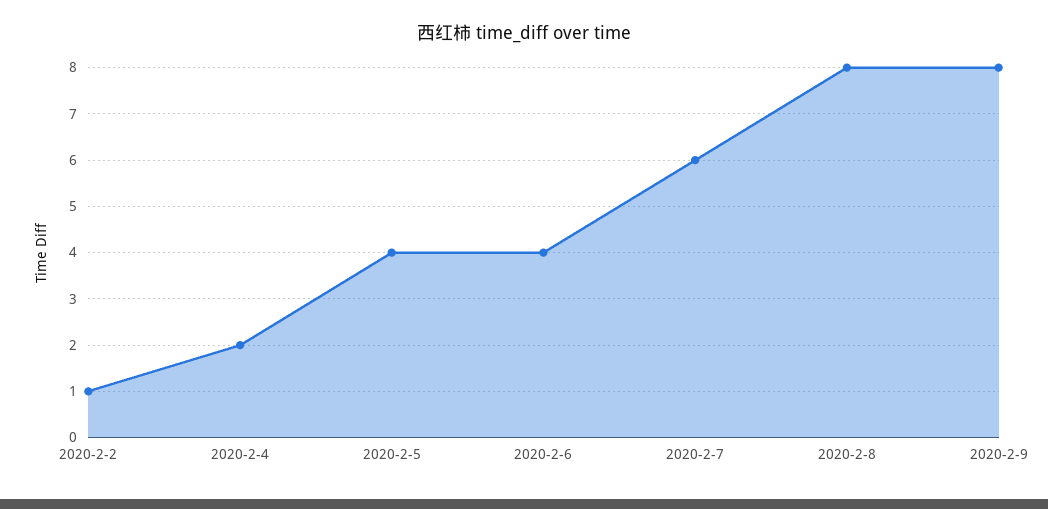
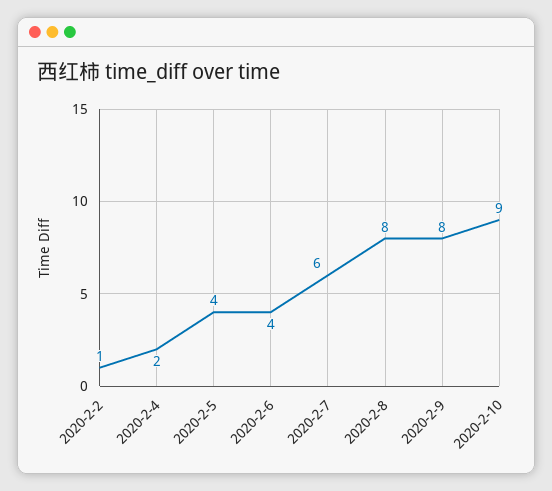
2020-2-10: none -> 9

